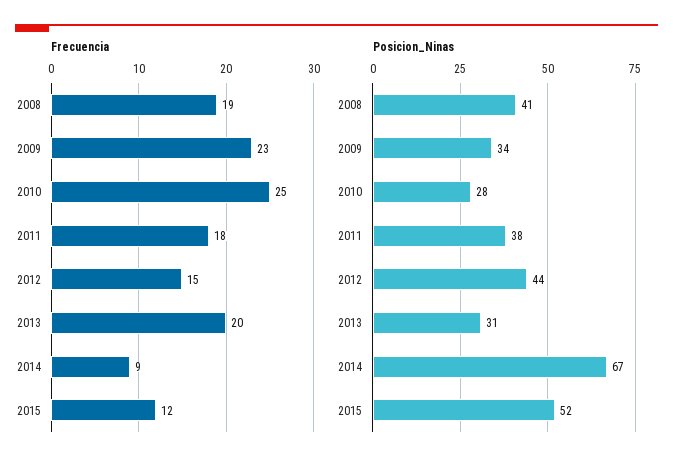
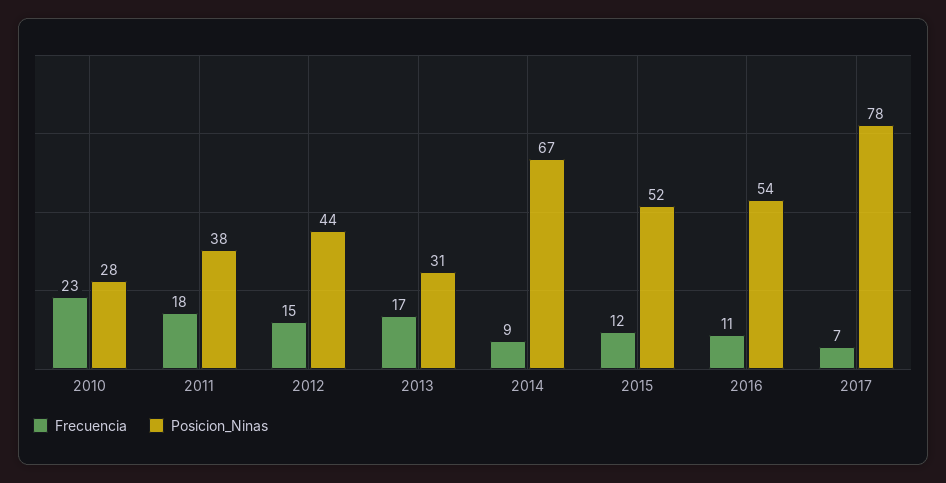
Frecuencia, 2008: 19 -> none
Frecuencia, 2009: 23 -> none
Frecuencia, 2010: 25 -> 23
Frecuencia, 2013: 20 -> 17
Posicion_Ninas, 2008: 41 -> none
Posicion_Ninas, 2009: 34 -> none
Frecuencia, 2016: none -> 11
Posicion_Ninas, 2016: none -> 54
Frecuencia, 2017: none -> 7
Posicion_Ninas, 2017: none -> 78

